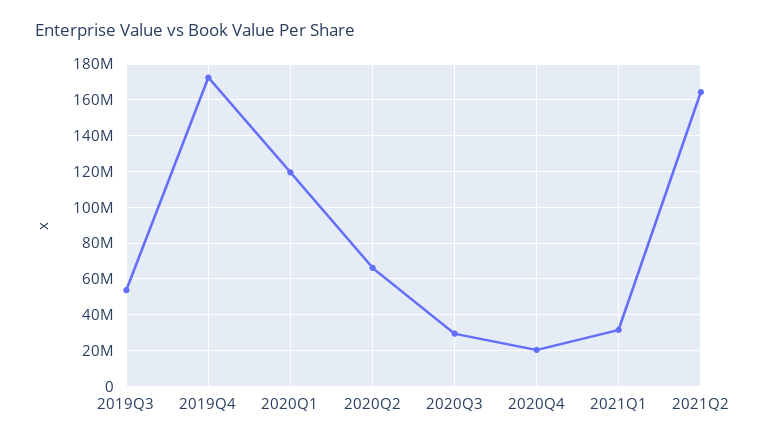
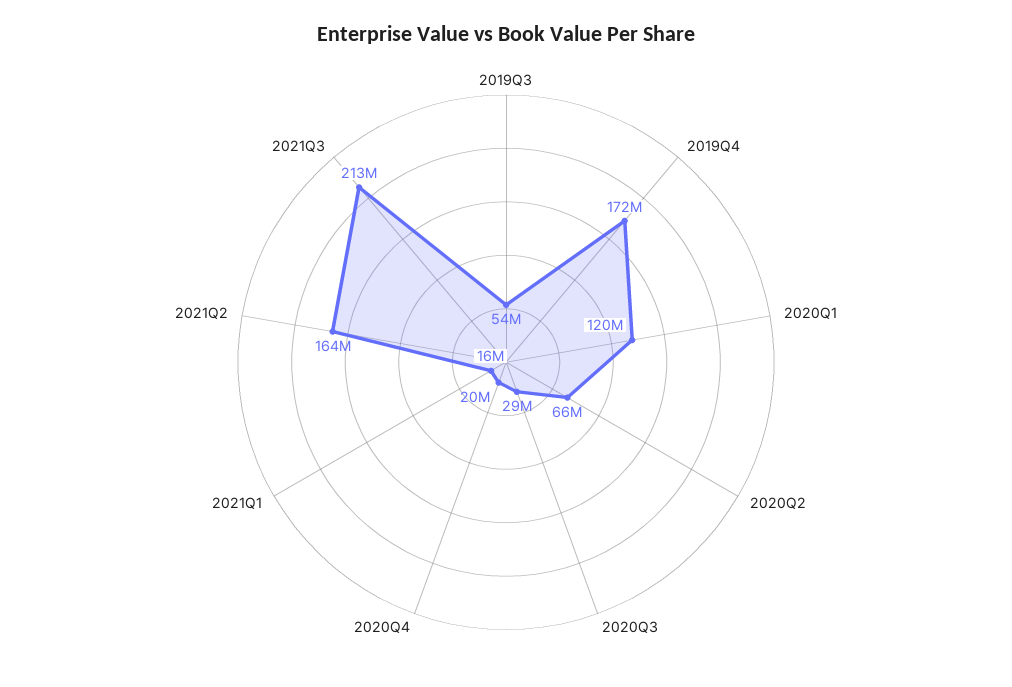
2021Q1: 30000000 -> 16000000
2021Q3: none -> 213000000

